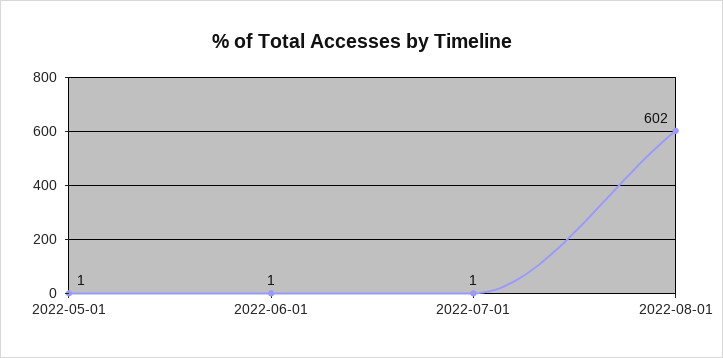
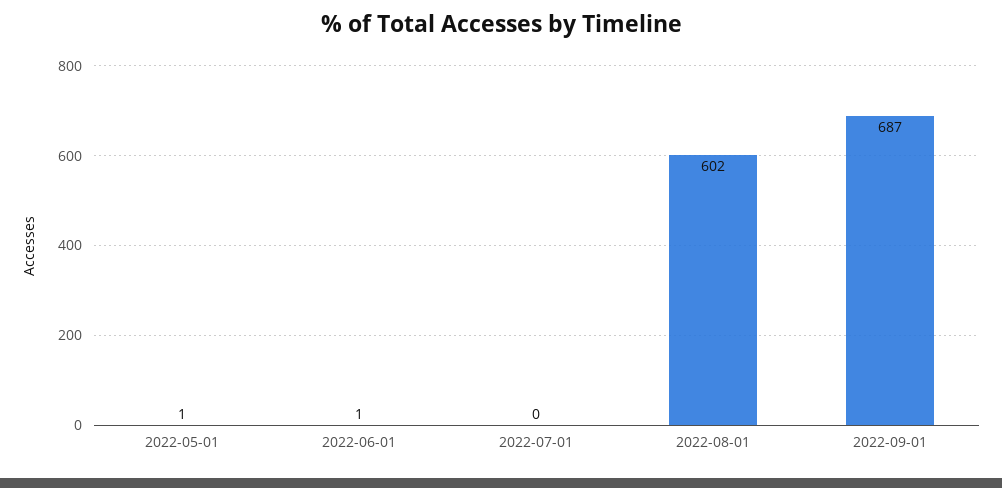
2022-07-01: 1 -> 0
2022-09-01: none -> 687

